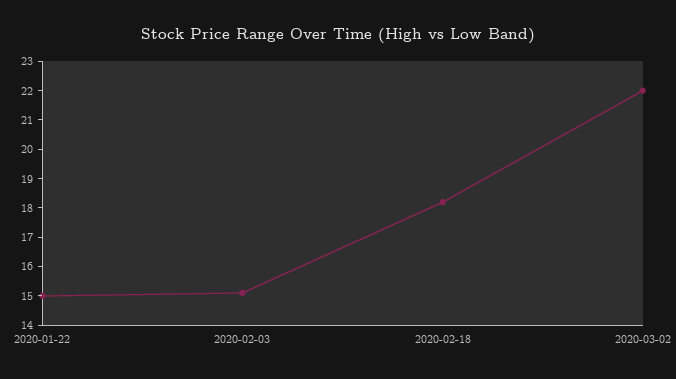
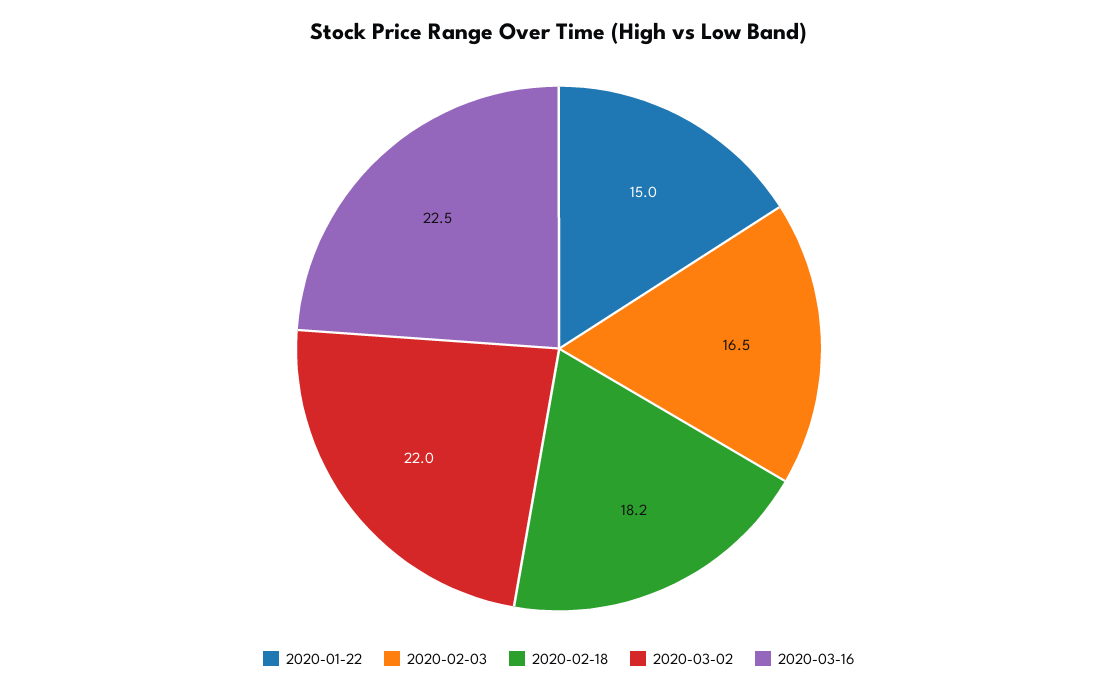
2020-02-03: 15 -> 16.5
2020-03-16: none -> 22.5

